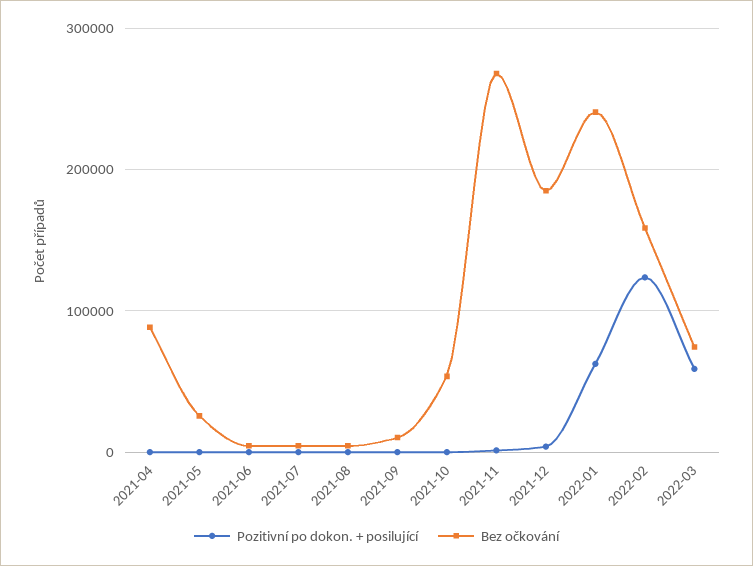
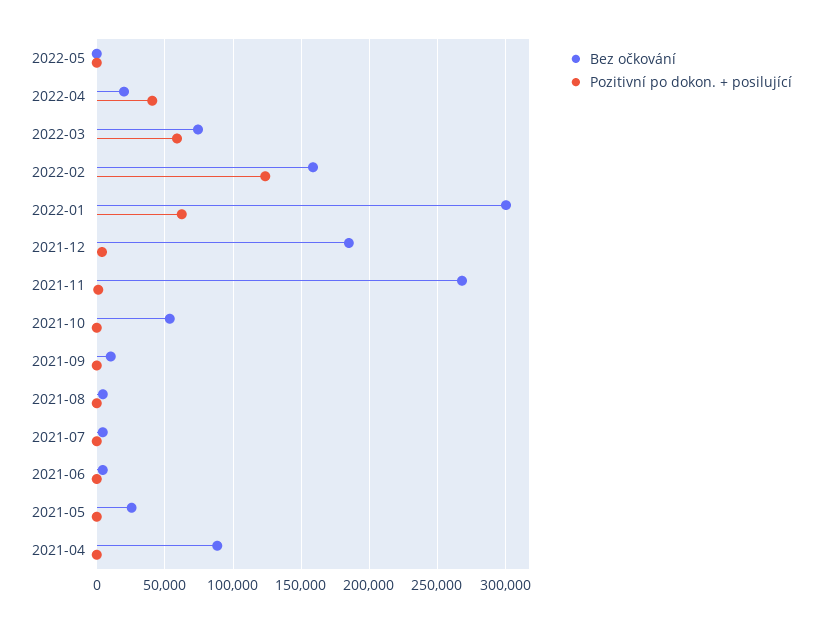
Bez očkování, 2022-01: 240000 -> 300000
Bez očkování, 2022-05: none -> 0
Pozitivní po dokon. + posilující, 2022-05: none -> 0
Bez očkování, 2022-04: none -> 20000
Pozitivní po dokon. + posilující, 2022-04: none -> 40000

